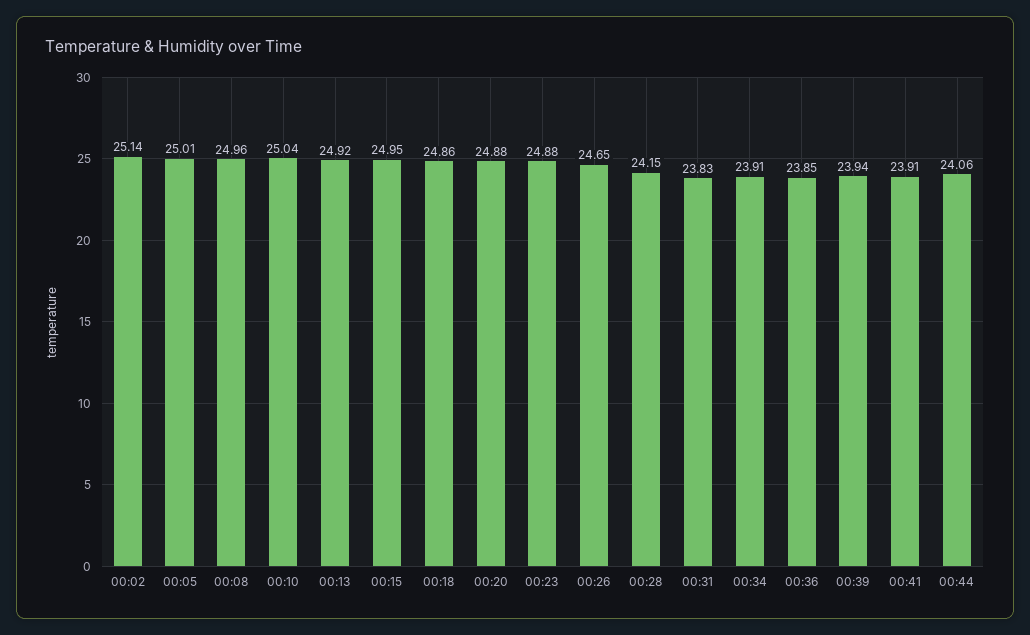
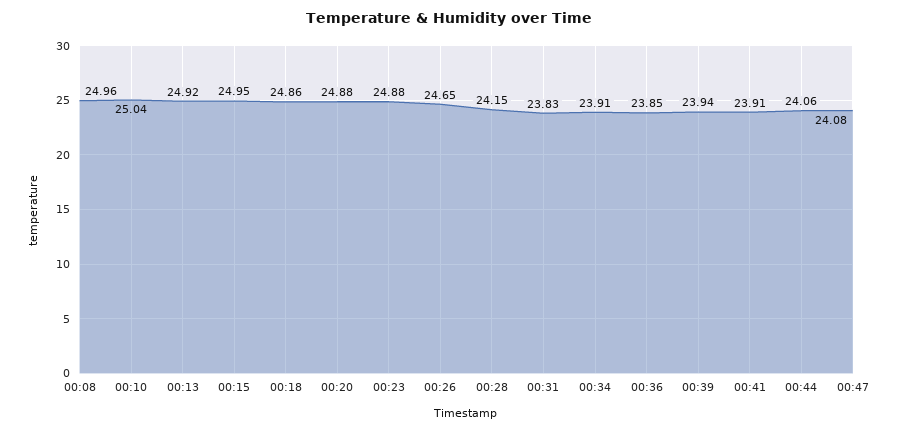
00:02: 25.14 -> none
00:05: 25.01 -> none
00:47: none -> 24.08

